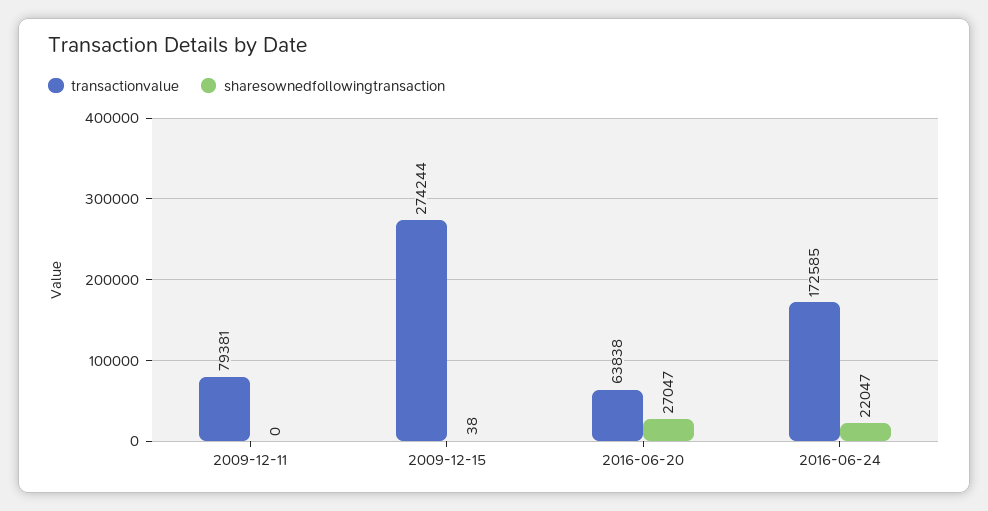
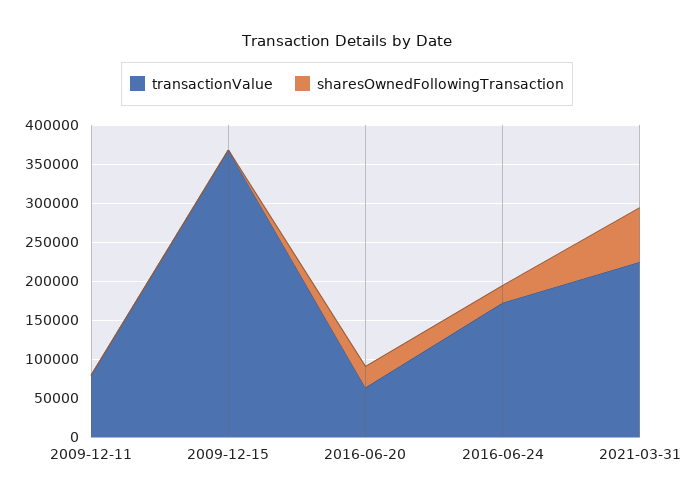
transactionvalue, 2009-12-15: 274244 -> 375000
transactionvalue, 2021-03-31: none -> 225000
sharesownedfollowingtransaction, 2021-03-31: none -> 75000

